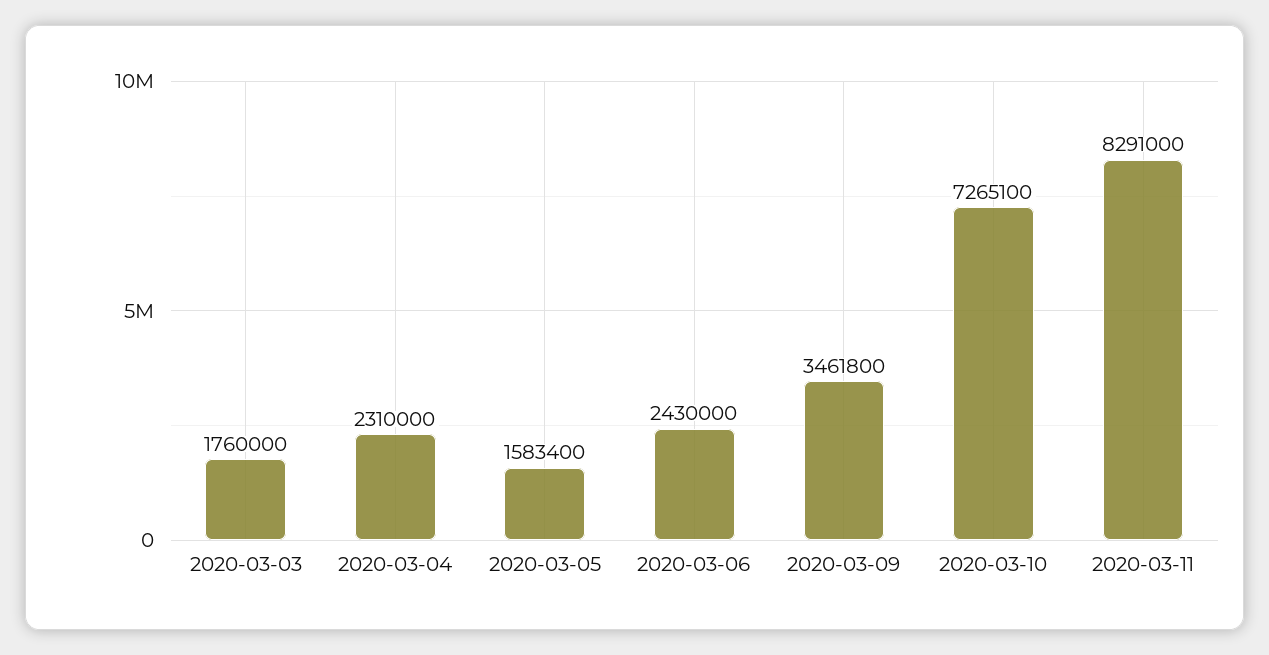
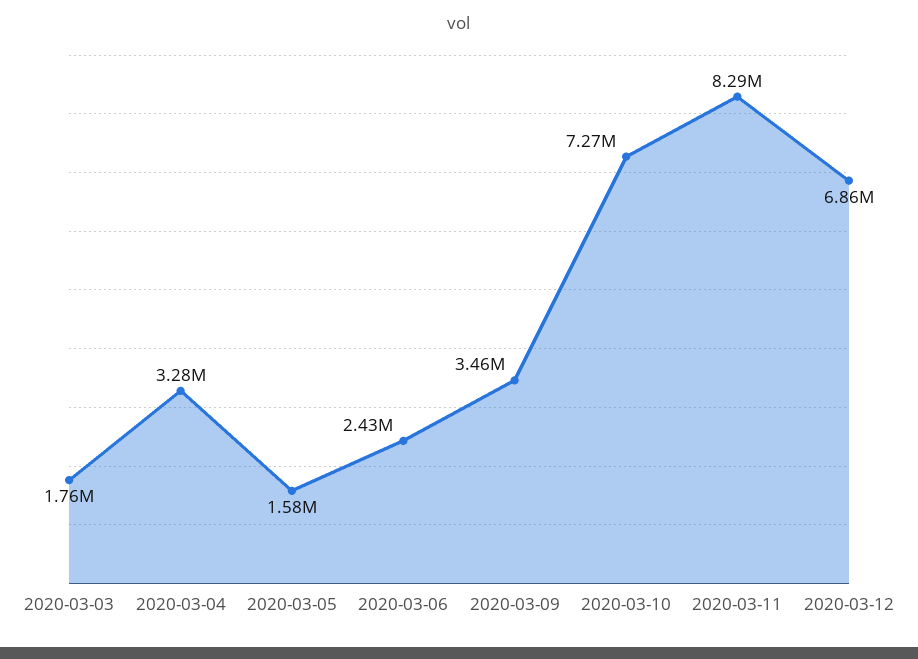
2020-03-04: 2310000 -> 3280000
2020-03-12: none -> 6860000

